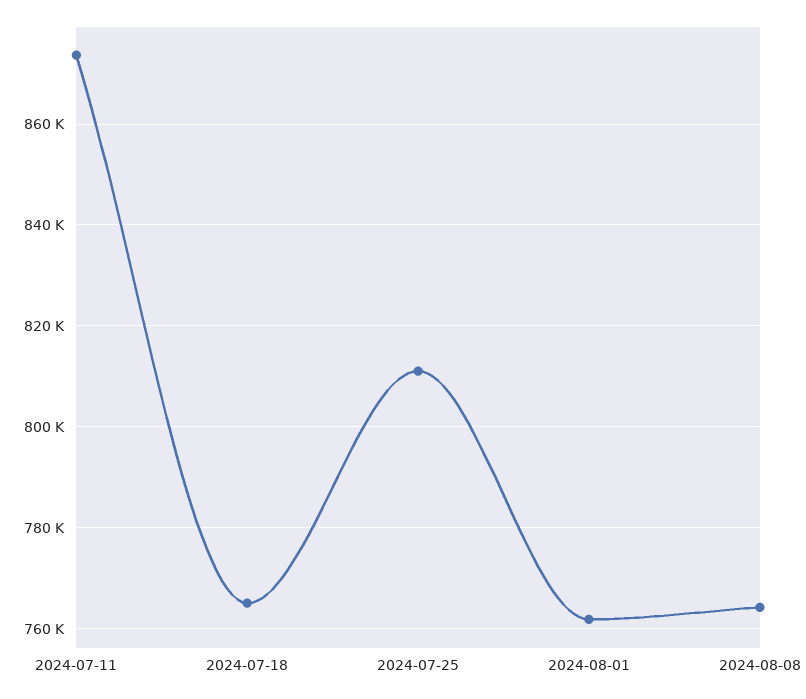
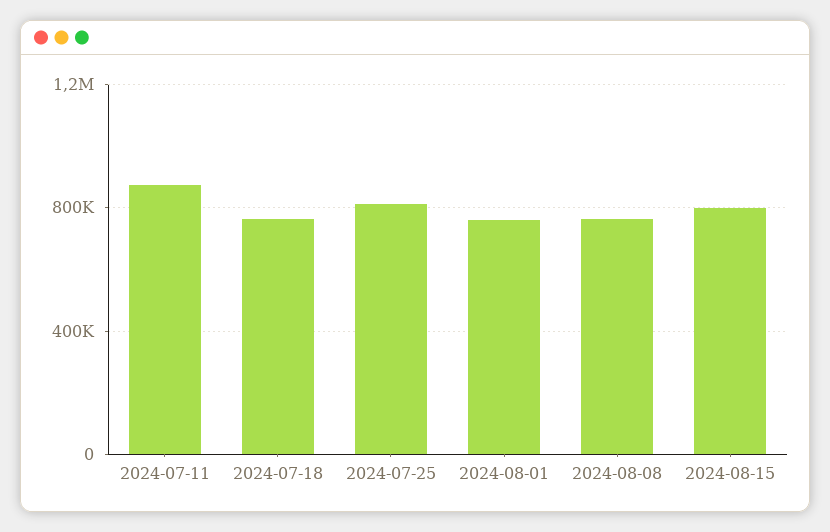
2024-08-15: none -> 800000

